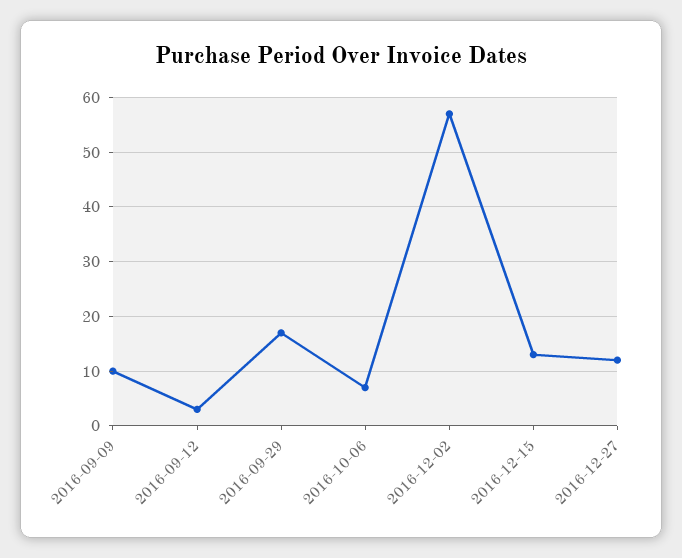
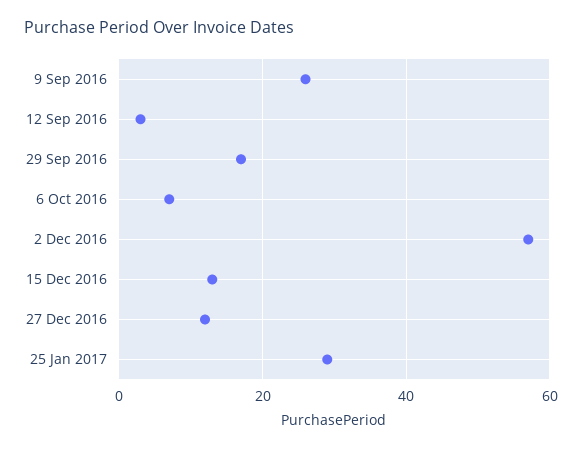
2016-09-09: 10 -> 25
25 Jan 2017: none -> 30

